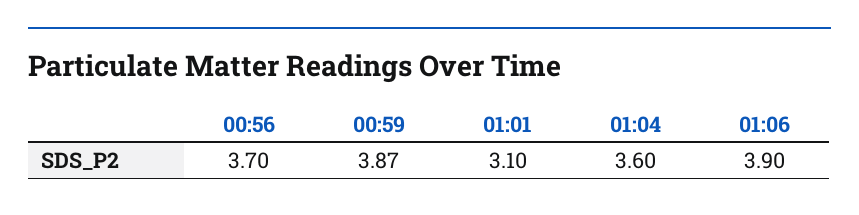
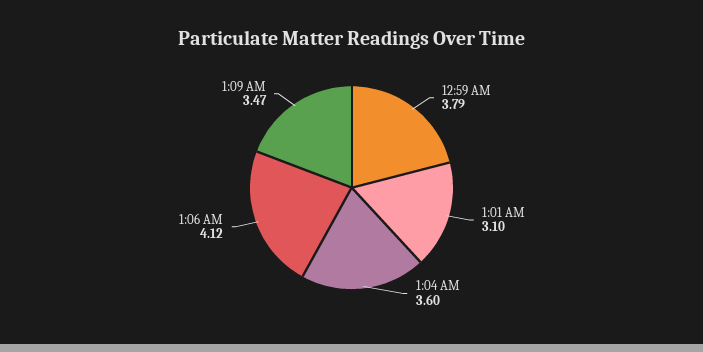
00:56: 3.7 -> none
00:59: 3.87 -> 3.79
01:06: 3.9 -> 4.12
1:09 AM: none -> 3.47

